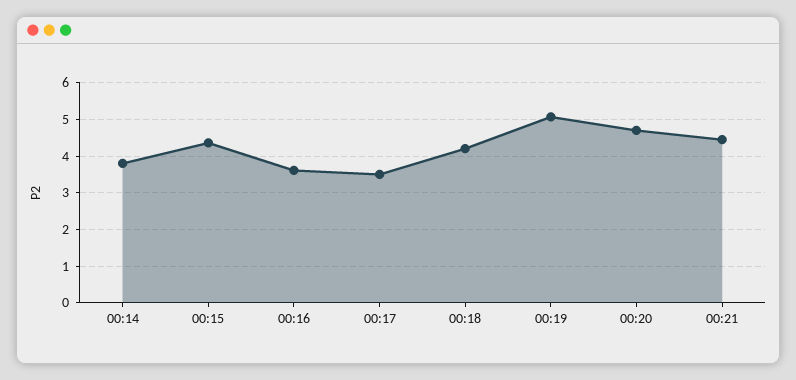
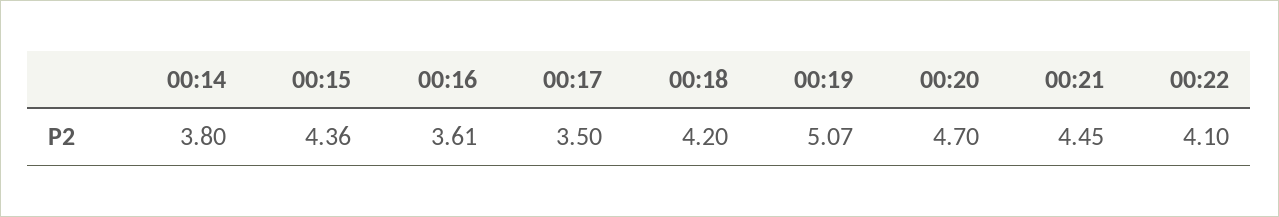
00:22: none -> 4.1

